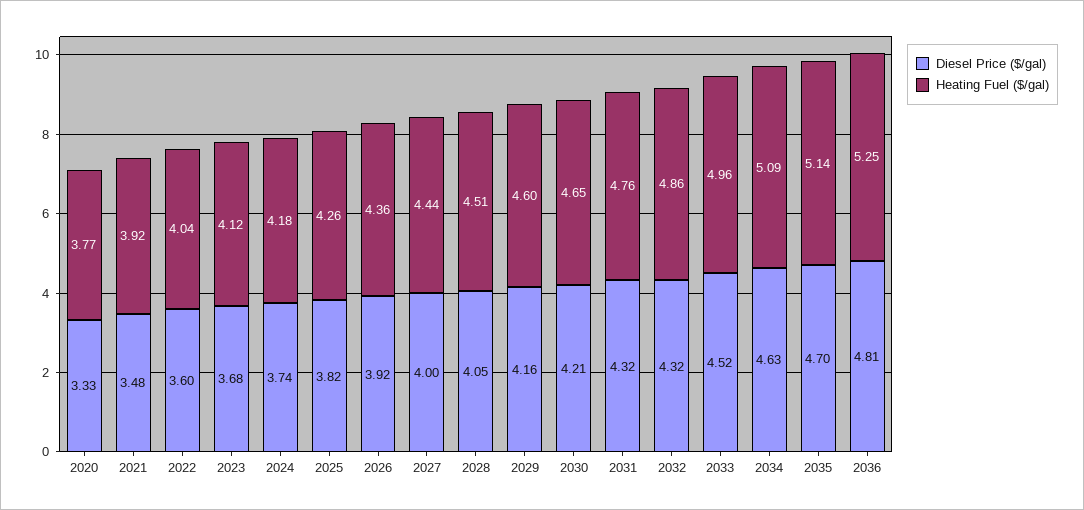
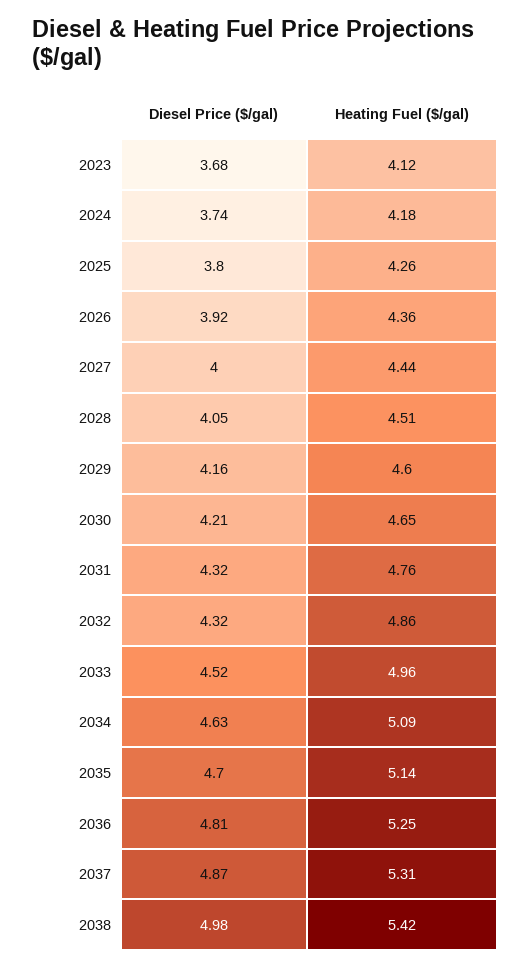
Diesel Price ($/gal), 2020: 3.33 -> none
Heating Fuel ($/gal), 2020: 3.77 -> none
Diesel Price ($/gal), 2021: 3.48 -> none
Heating Fuel ($/gal), 2021: 3.92 -> none
Diesel Price ($/gal), 2022: 3.6 -> none
Heating Fuel ($/gal), 2022: 4.04 -> none
Diesel Price ($/gal), 2025: 3.82 -> 3.8
Diesel Price ($/gal), 2037: none -> 4.87
Heating Fuel ($/gal), 2037: none -> 5.31
Diesel Price ($/gal), 2038: none -> 4.98
Heating Fuel ($/gal), 2038: none -> 5.42

